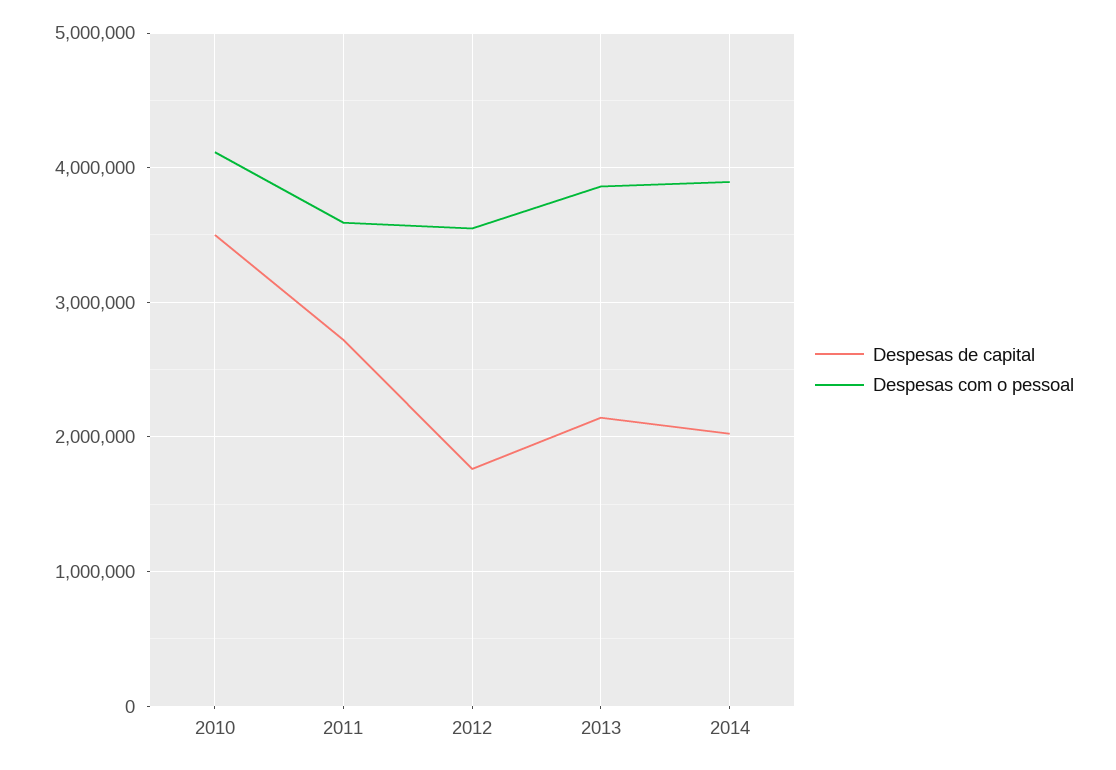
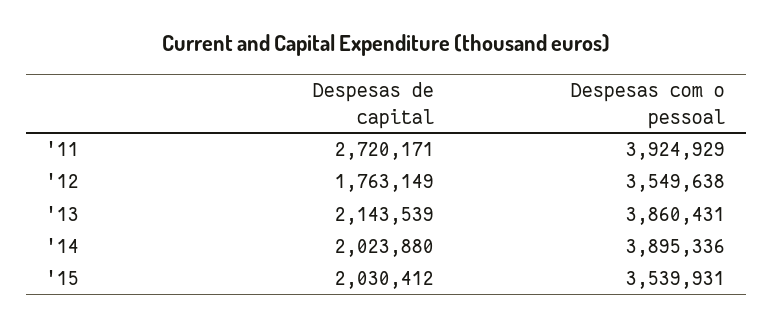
Despesas de capital, 2010: 3500000 -> none
Despesas com o pessoal, 2010: 4100000 -> none
Despesas com o pessoal, 2011: 3600000 -> 3924929
Despesas de capital, '15: none -> 2030412
Despesas com o pessoal, '15: none -> 3539931

